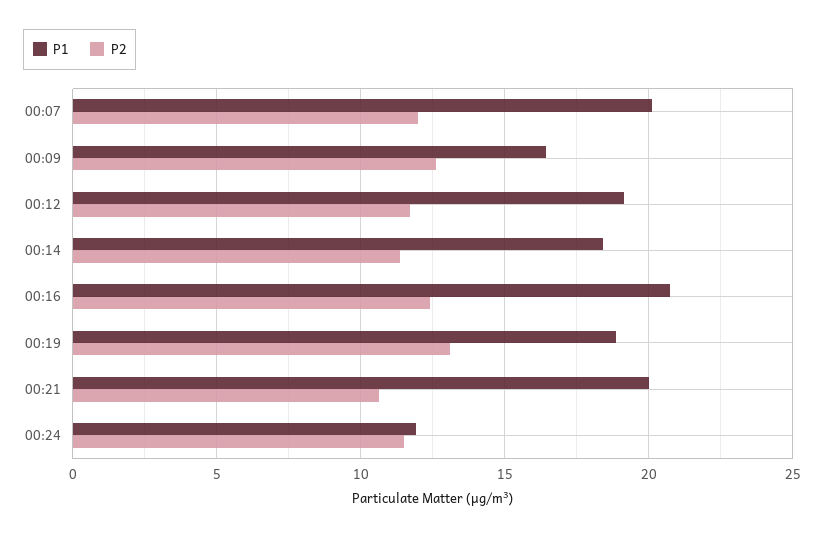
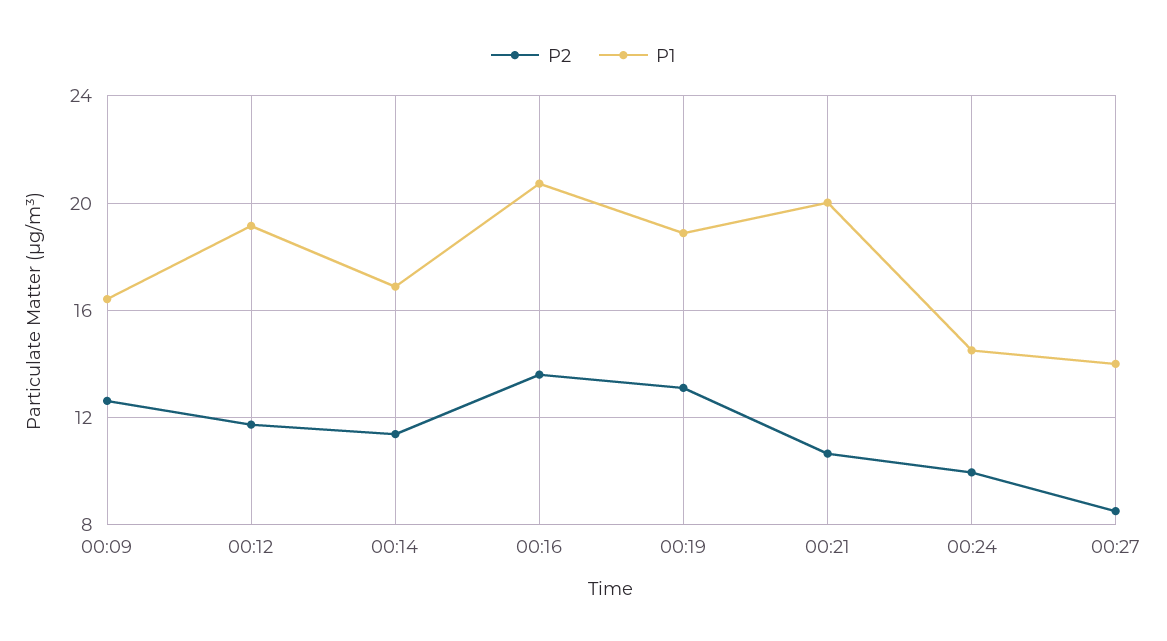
P1, 00:07: 20 -> none
P2, 00:07: 12 -> none
P1, 00:14: 18.5 -> 17
P2, 00:16: 12.5 -> 13.5
P1, 00:24: 12 -> 14.5
P2, 00:24: 11.5 -> 10
P2, 00:27: none -> 8.5
P1, 00:27: none -> 14

